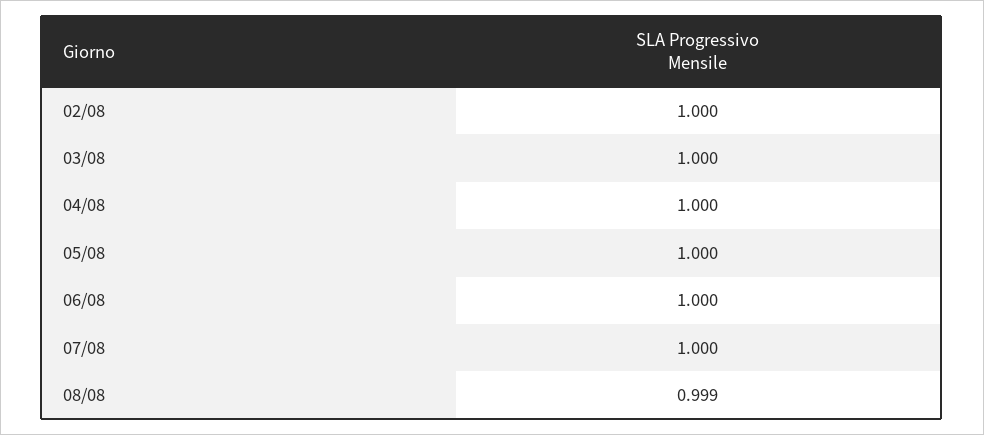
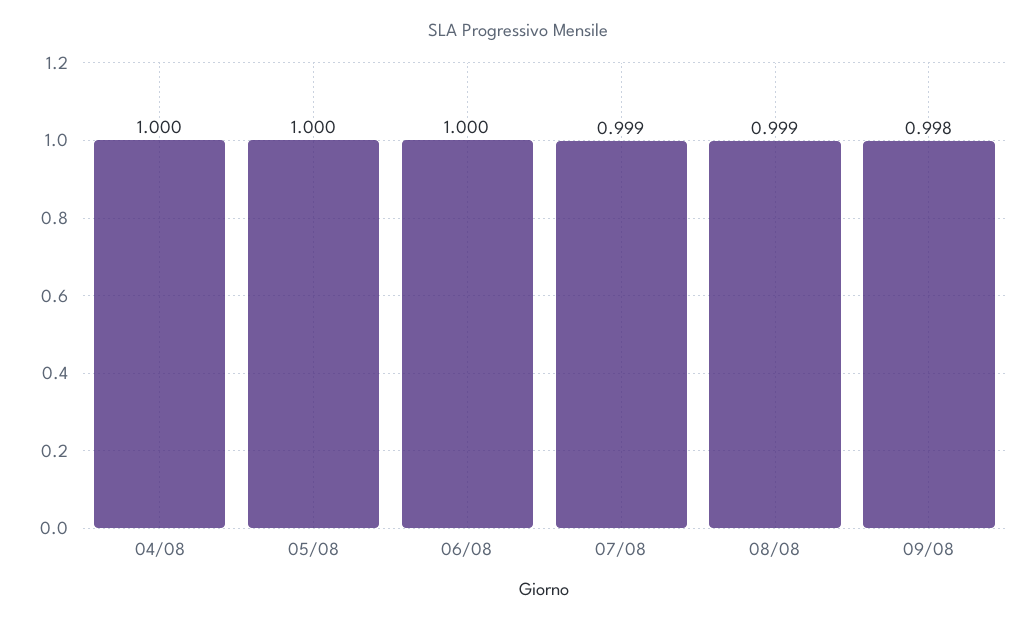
02/08: 1 -> none
03/08: 1 -> none
07/08: 1 -> 0.999
09/08: none -> 0.998

